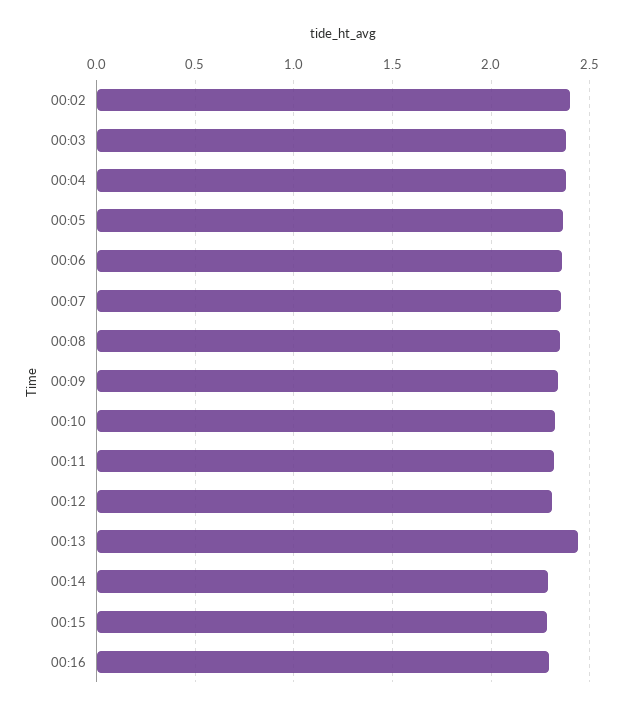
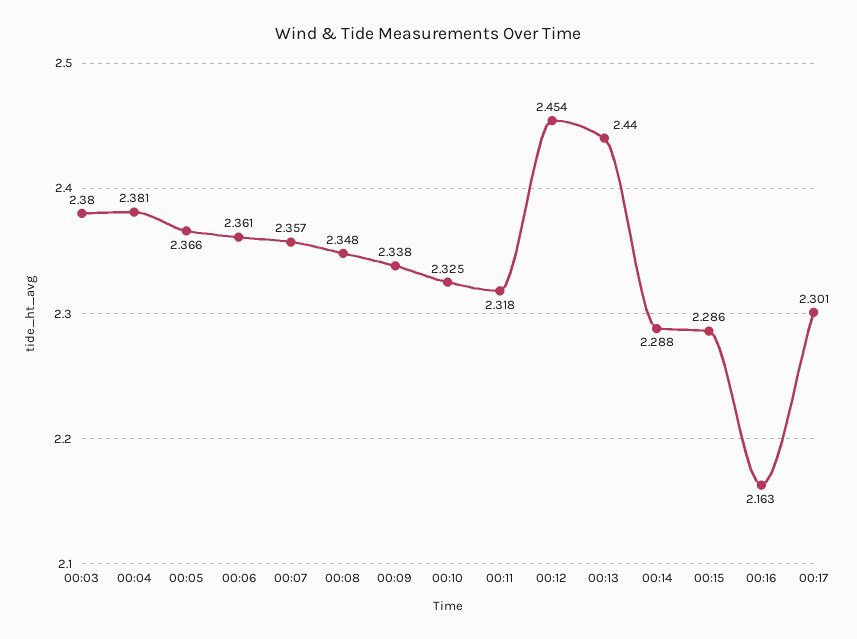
00:02: 2.4 -> none
00:12: 2.3 -> 2.454
00:16: 2.3 -> 2.163
00:17: none -> 2.301

